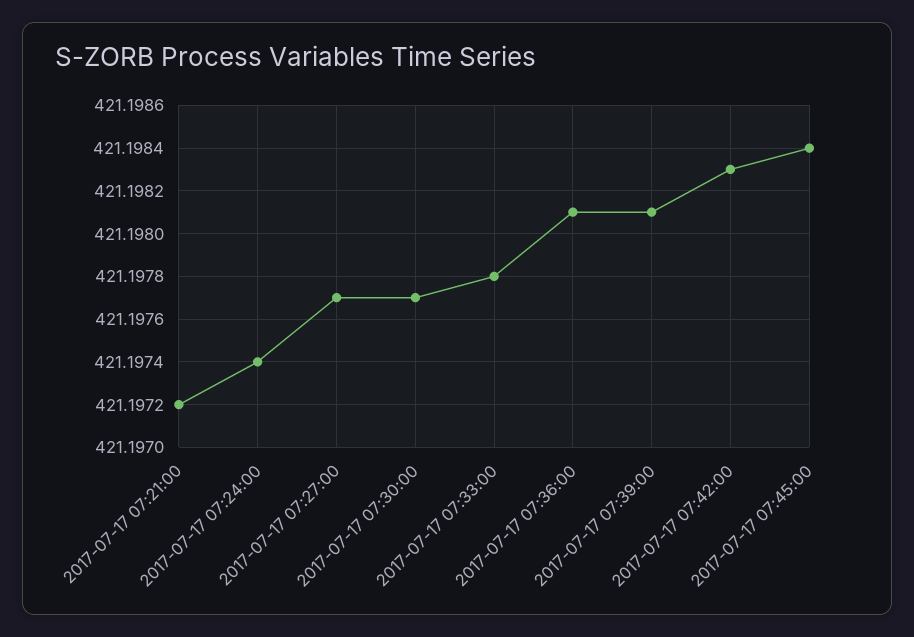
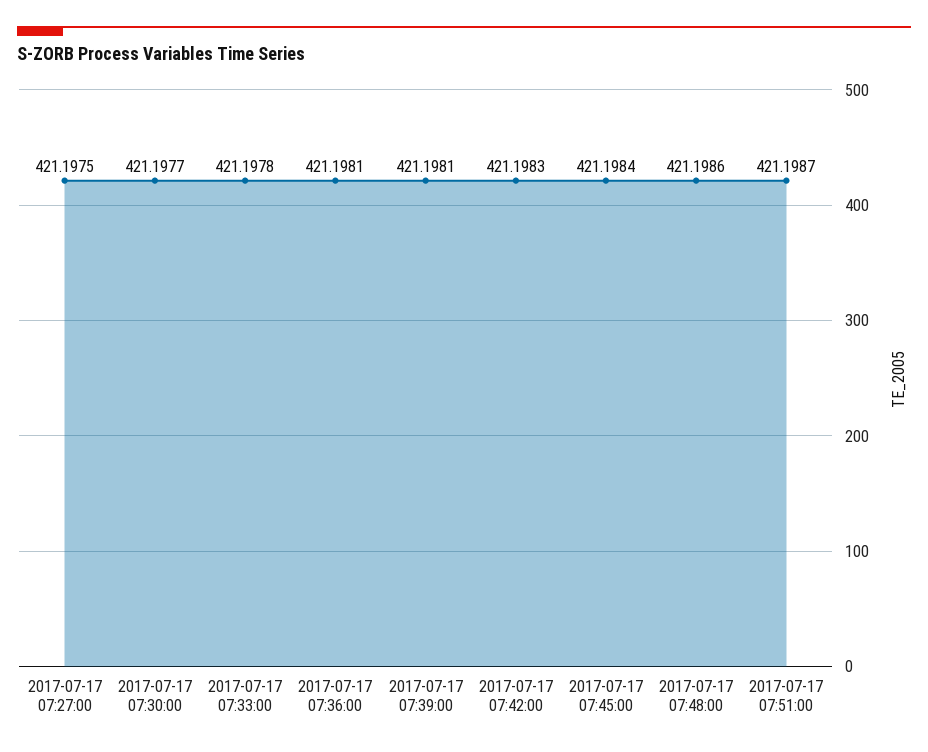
2017-07-17 07:21:00: 421.1972 -> none
2017-07-17 07:24:00: 421.1974 -> none
2017-07-17 07:27:00: 421.1977 -> 421.1975
2017-07-17 07:48:00: none -> 421.1986
2017-07-17 07:51:00: none -> 421.1987

